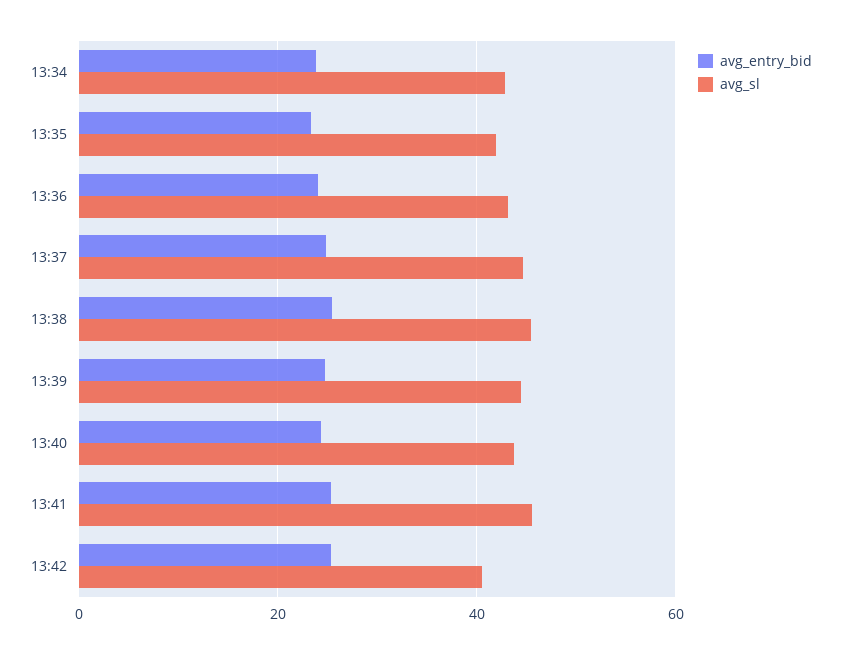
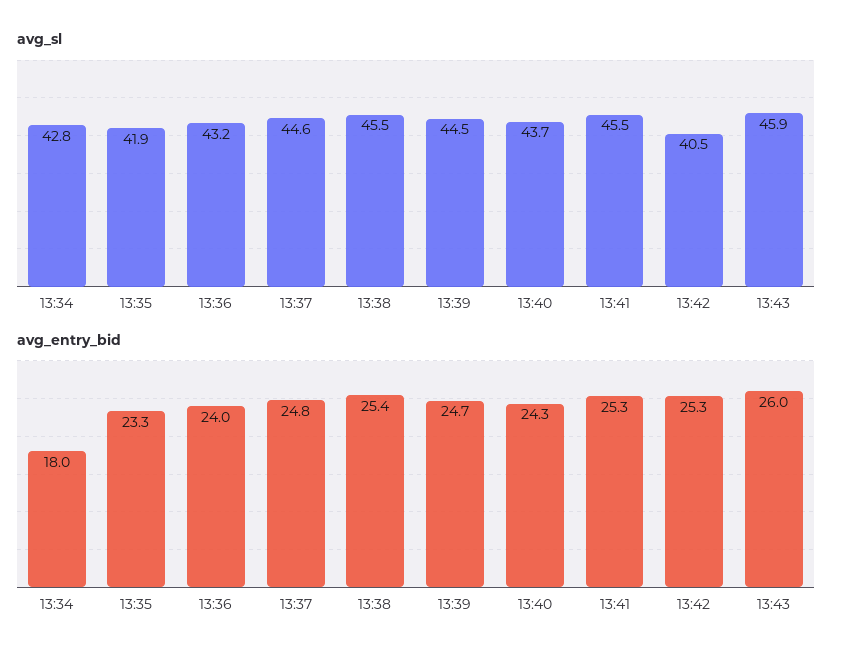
avg_entry_bid, 13:34: 24 -> 18
avg_sl, 13:43: none -> 45.9
avg_entry_bid, 13:43: none -> 26

